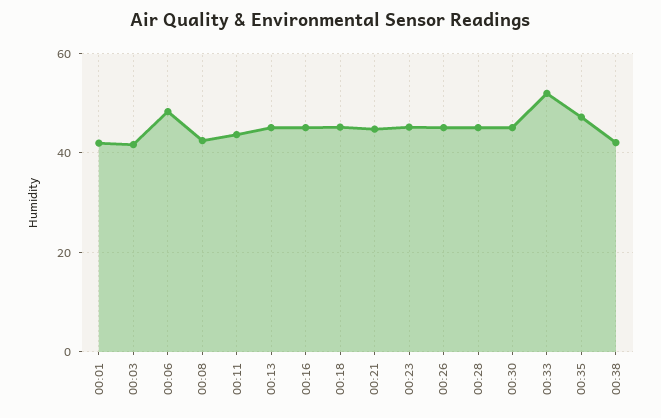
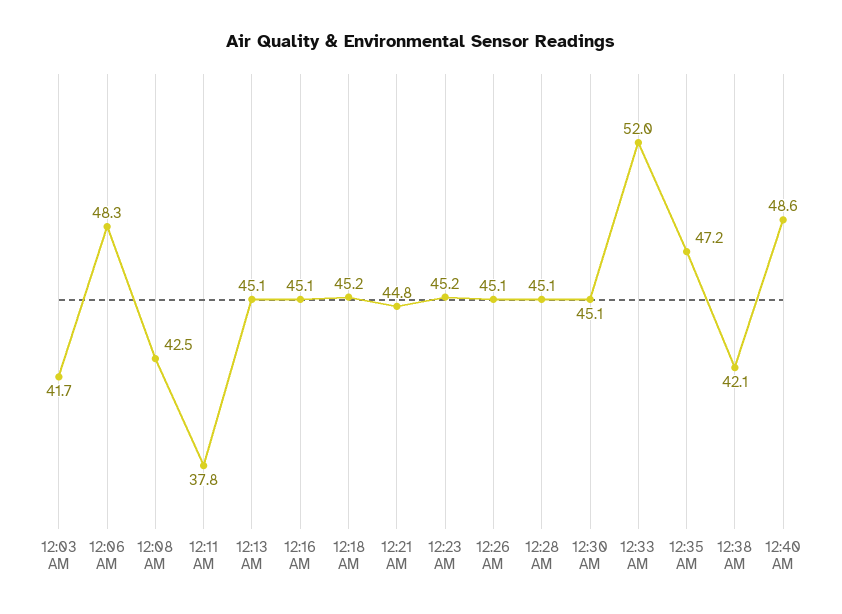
00:01: 42 -> none
00:11: 44 -> 37.8
12:40 AM: none -> 48.6

